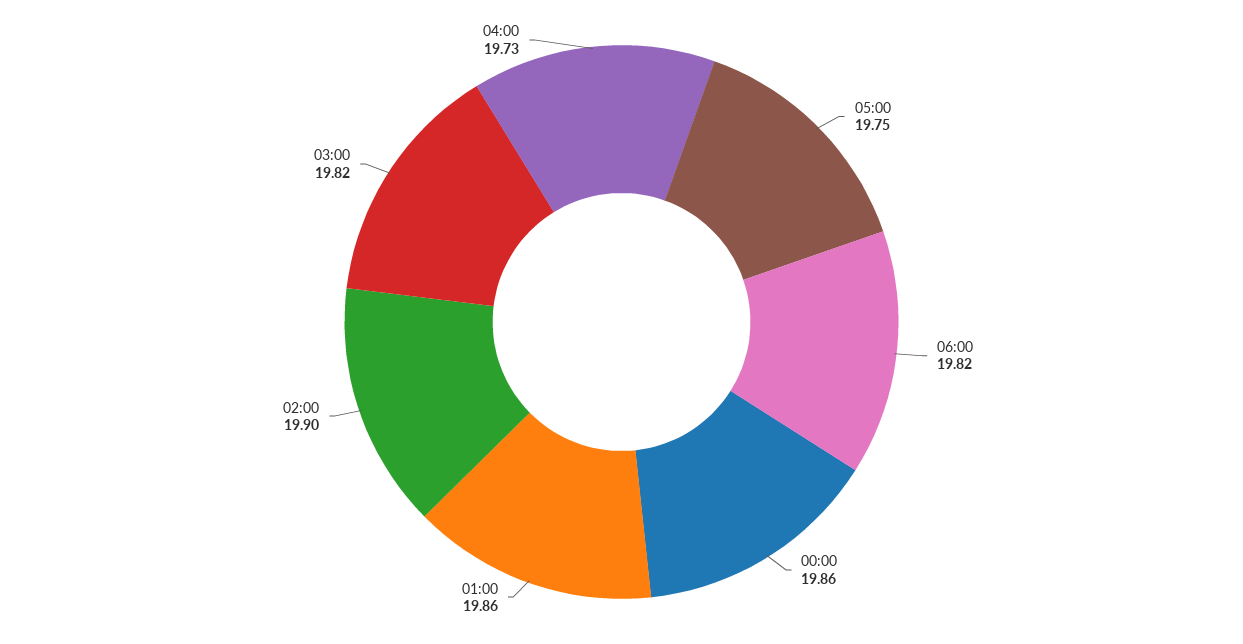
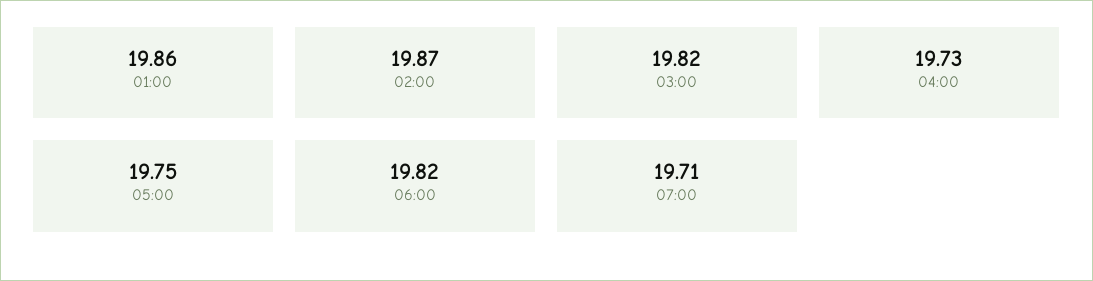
00:00: 19.86 -> none
02:00: 19.9 -> 19.87
07:00: none -> 19.71

